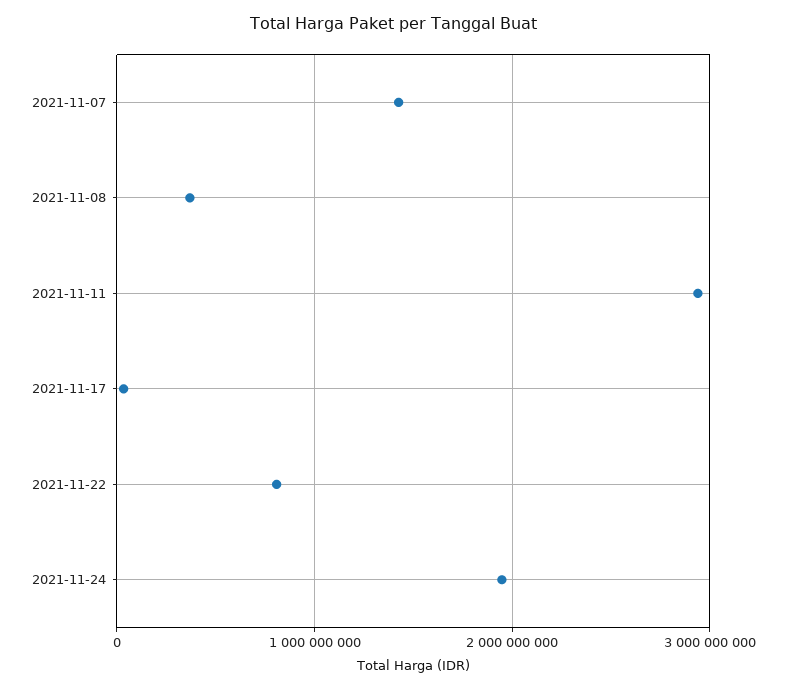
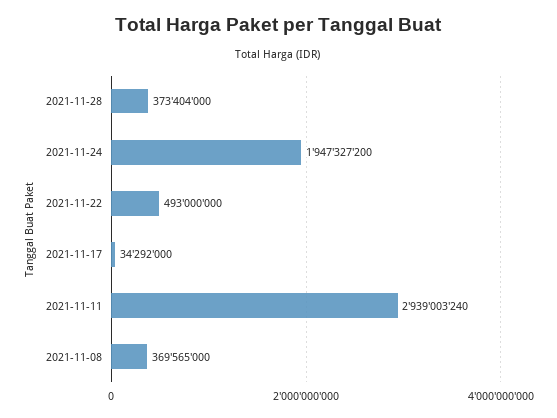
2021-11-07: 1400000000 -> none
2021-11-22: 800000000 -> 493000000
2021-11-28: none -> 373404000

